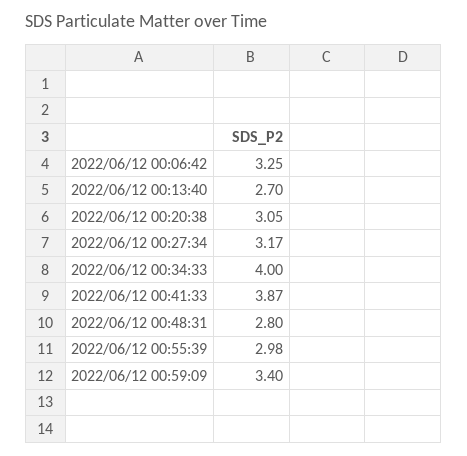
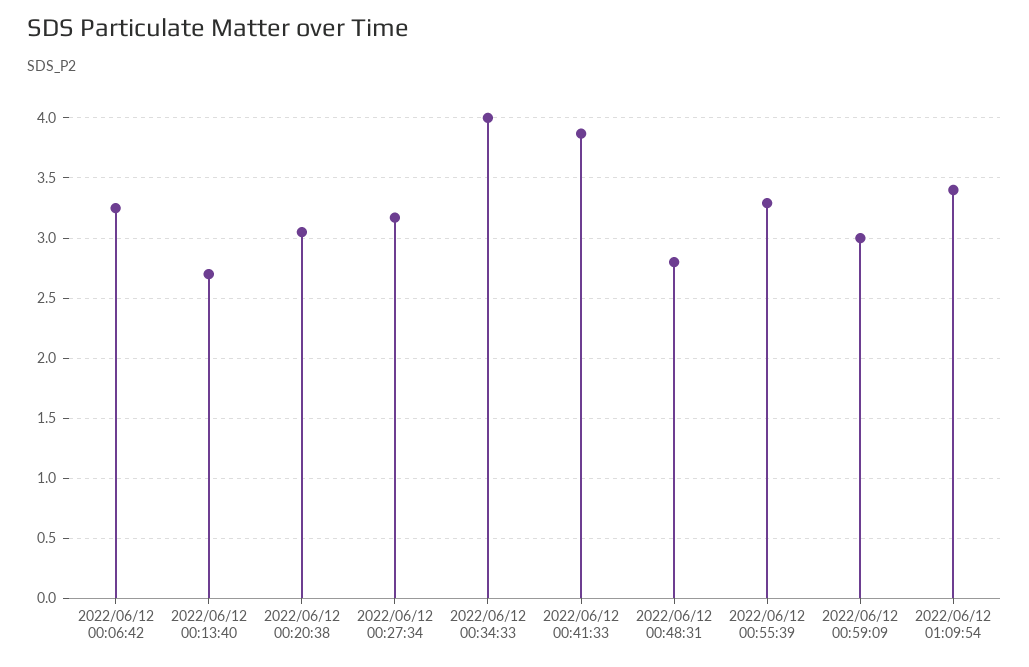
2022/06/12 00:55:39: 2.98 -> 3.3
2022/06/12 00:59:09: 3.4 -> 3
2022/06/12 01:09:54: none -> 3.4

